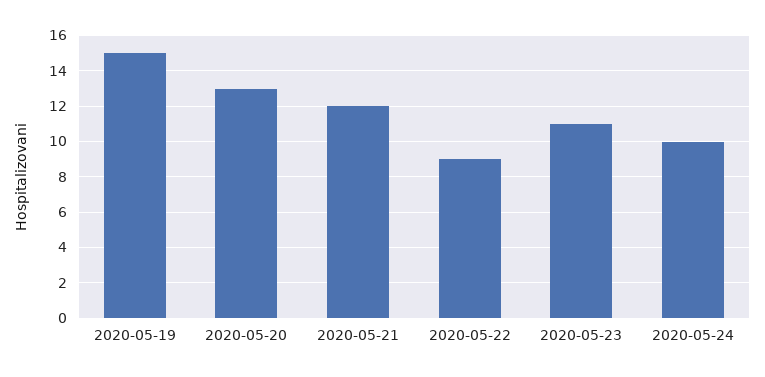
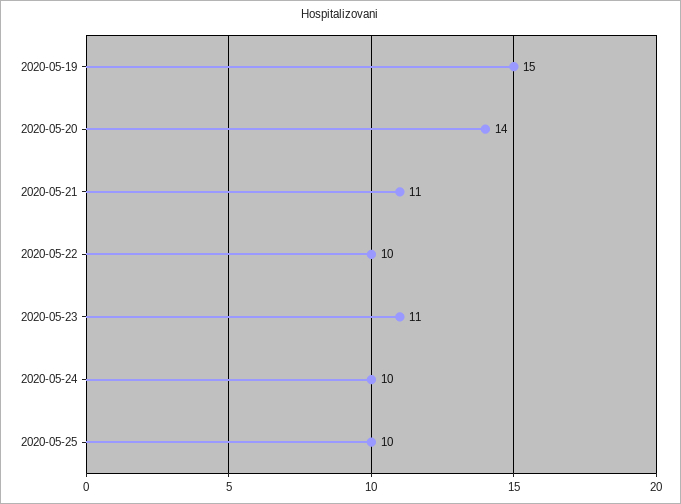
2020-05-20: 13 -> 14
2020-05-21: 12 -> 11
2020-05-22: 9 -> 10
2020-05-25: none -> 10

